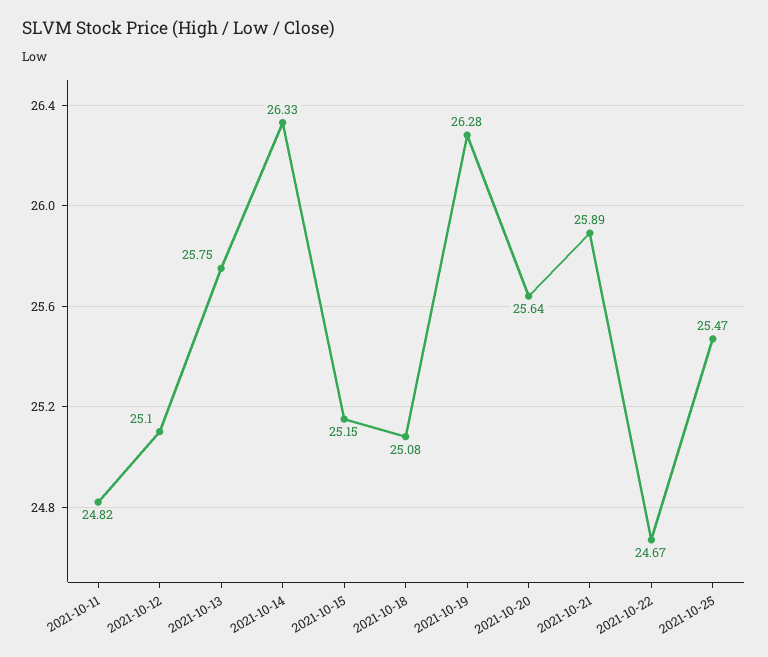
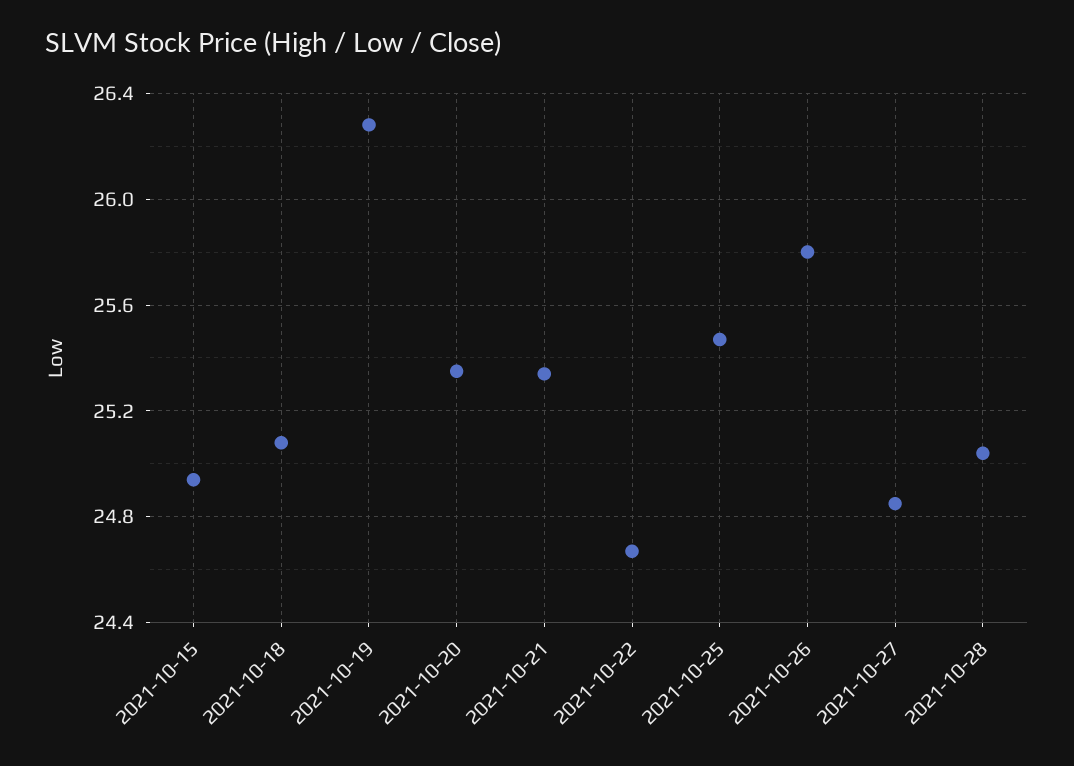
2021-10-11: 24.82 -> none
2021-10-12: 25.1 -> none
2021-10-13: 25.75 -> none
2021-10-14: 26.33 -> none
2021-10-15: 25.15 -> 24.95
2021-10-20: 25.64 -> 25.35
2021-10-21: 25.89 -> 25.35
2021-10-26: none -> 25.8
2021-10-27: none -> 24.85
2021-10-28: none -> 25.05

